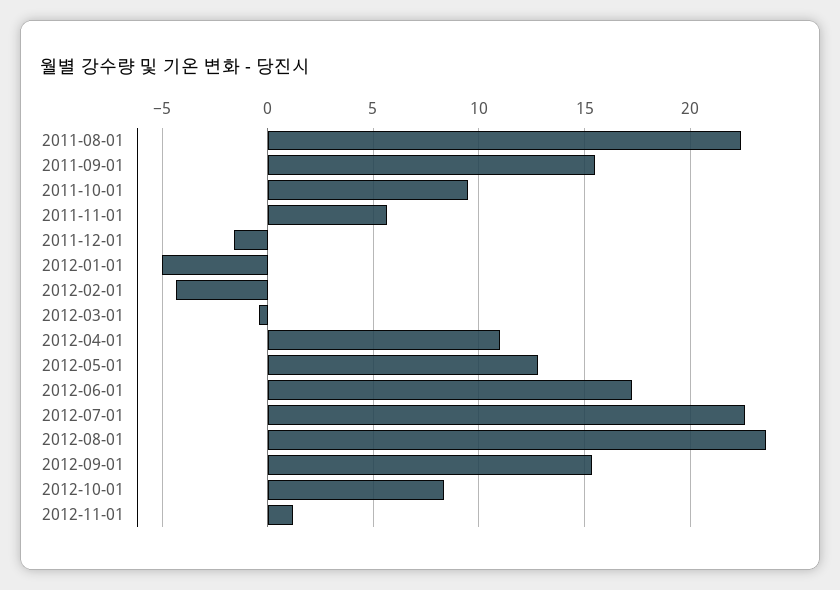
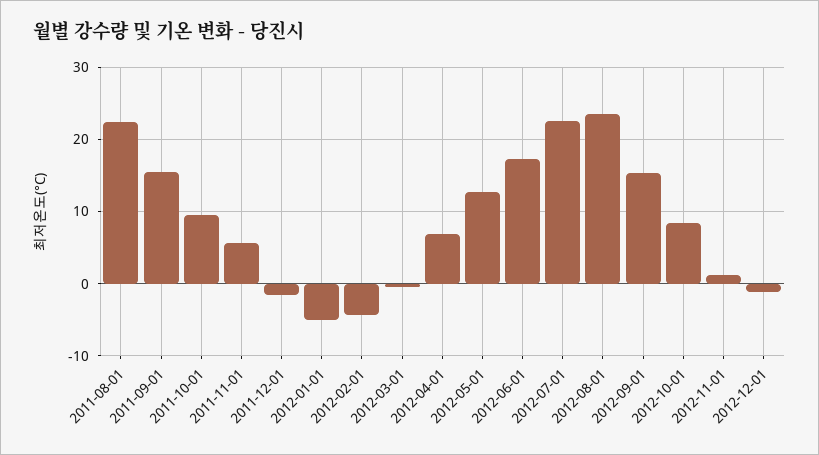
2012-04-01: 11 -> 7
2012-12-01: none -> -1

